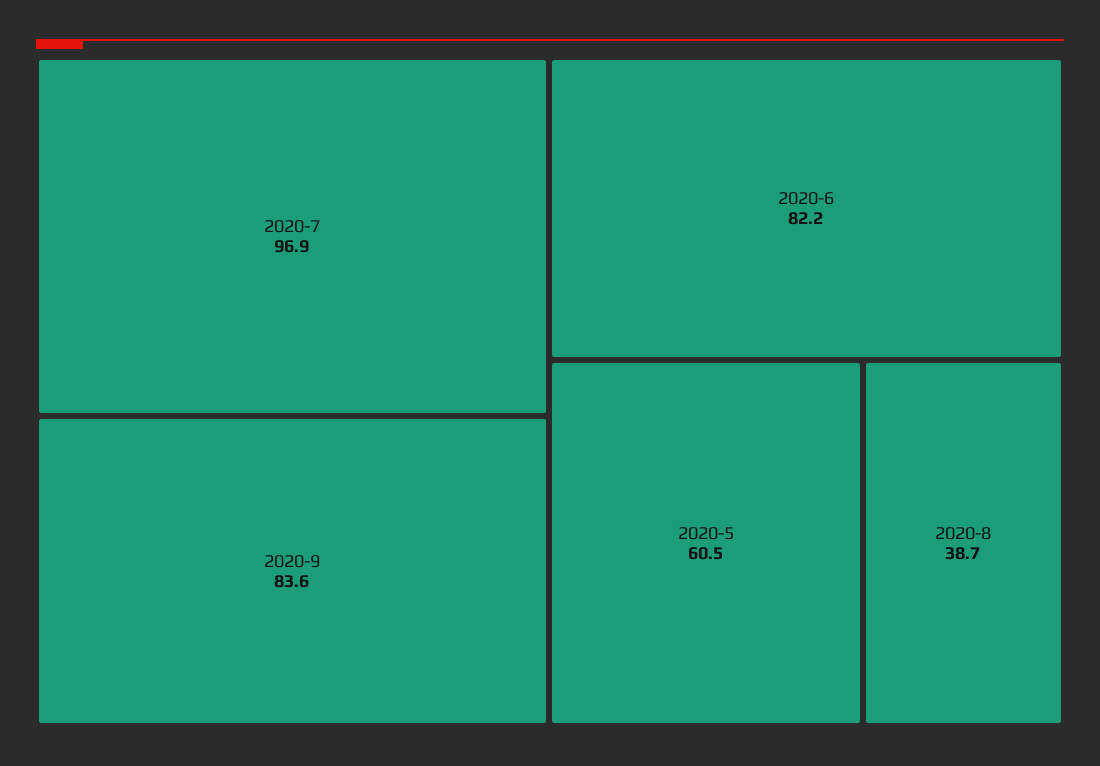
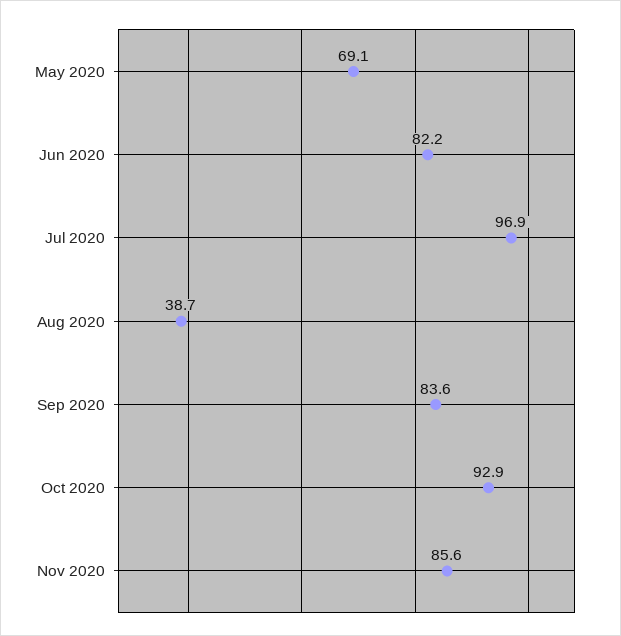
2020-5: 60.5 -> 69.1
Oct 2020: none -> 92.9
Nov 2020: none -> 85.6

